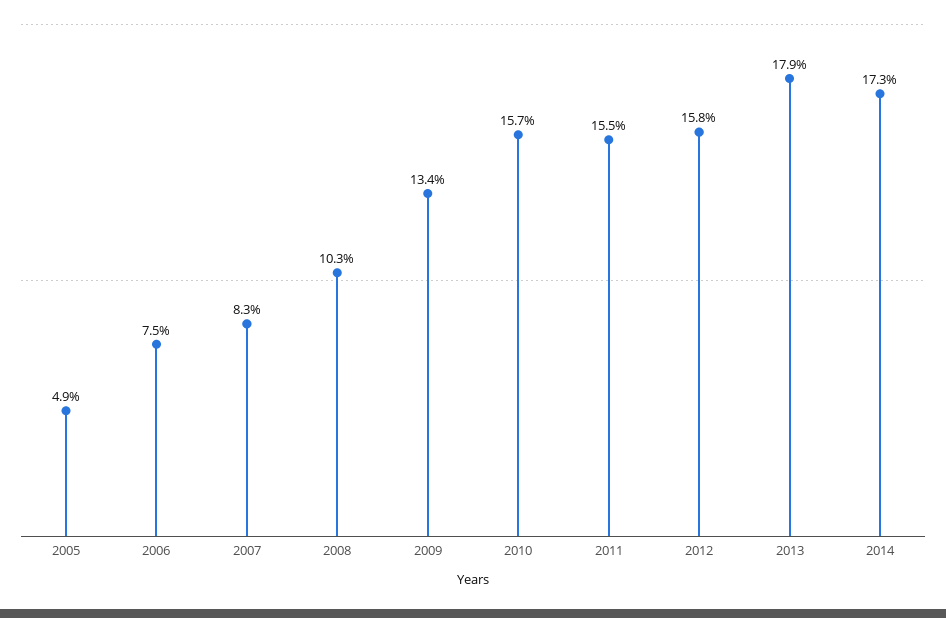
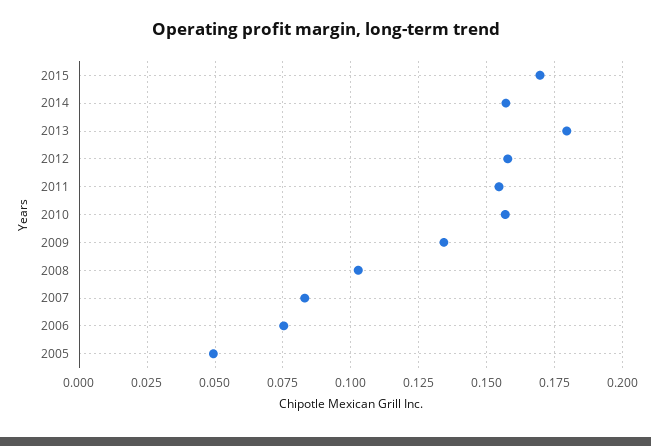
2014: 0.173 -> 0.1575
2015: none -> 0.17

